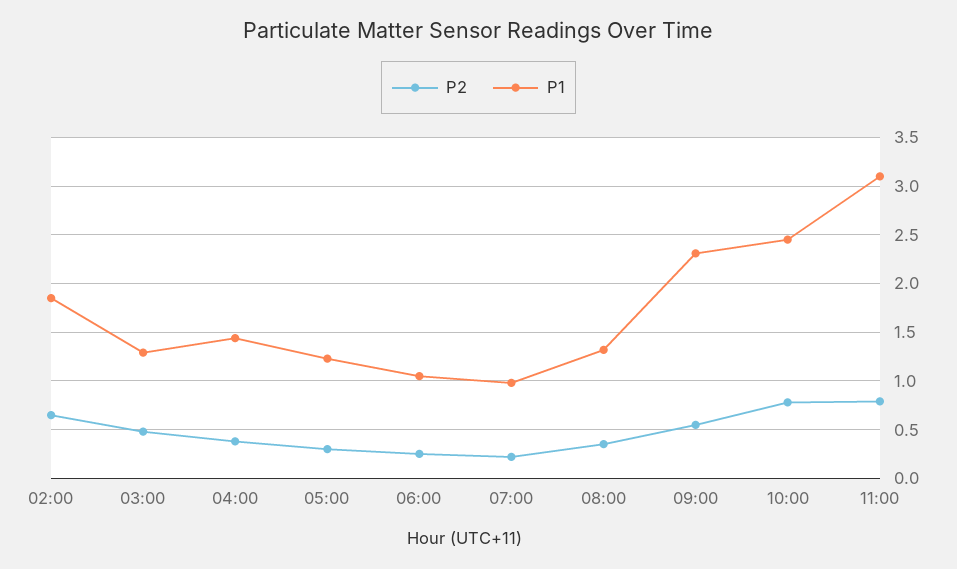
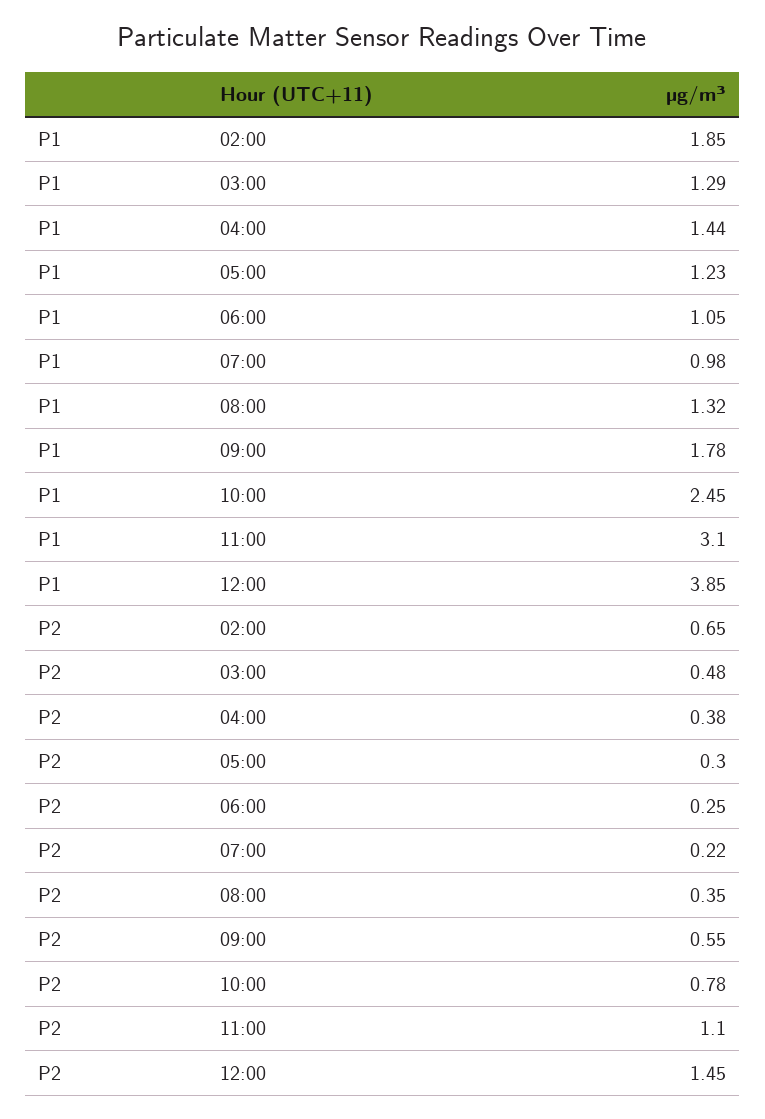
P1, 09:00: 2.3 -> 1.78
P2, 11:00: 0.8 -> 1.1
P1, 12:00: none -> 3.85
P2, 12:00: none -> 1.45

